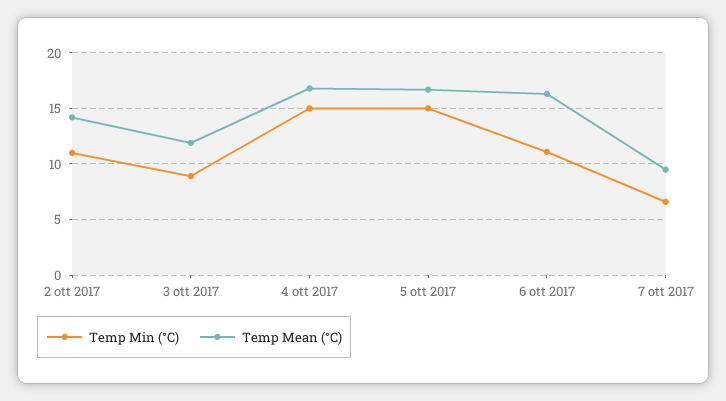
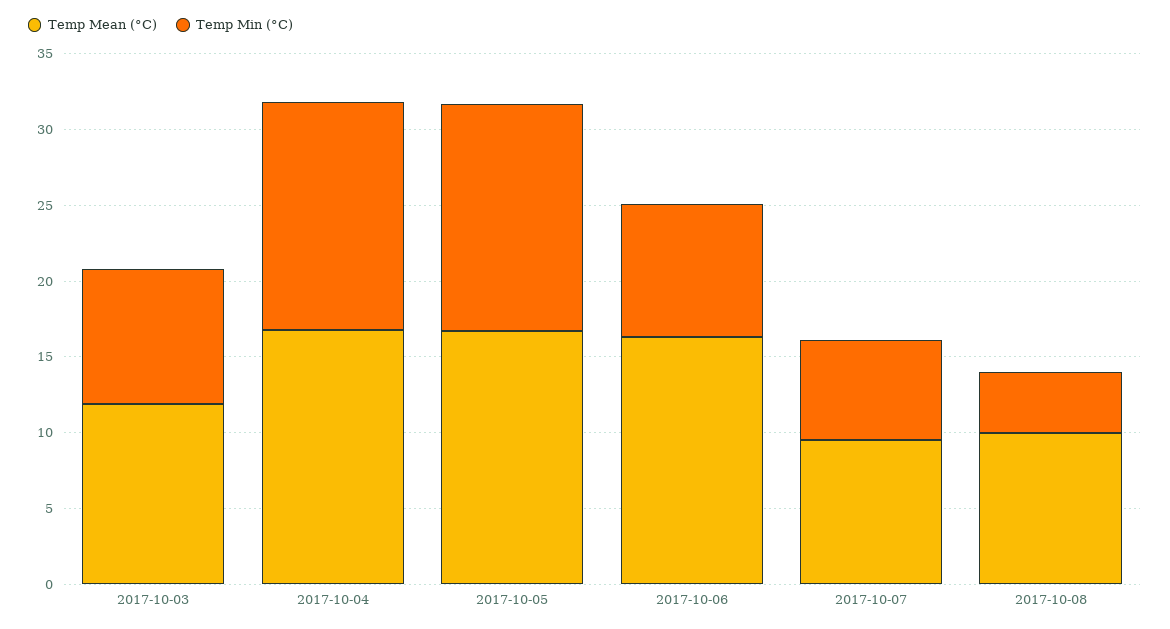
Temp Min (°C), 2 ott 2017: 11 -> none
Temp Mean (°C), 2 ott 2017: 14 -> none
Temp Min (°C), 6 ott 2017: 11 -> 9
Temp Mean (°C), 2017-10-08: none -> 10
Temp Min (°C), 2017-10-08: none -> 4

